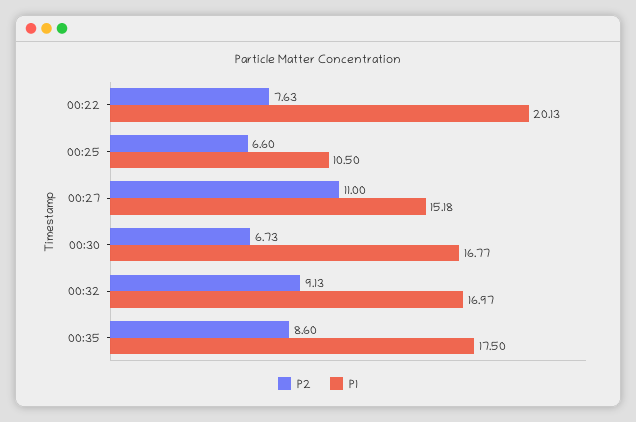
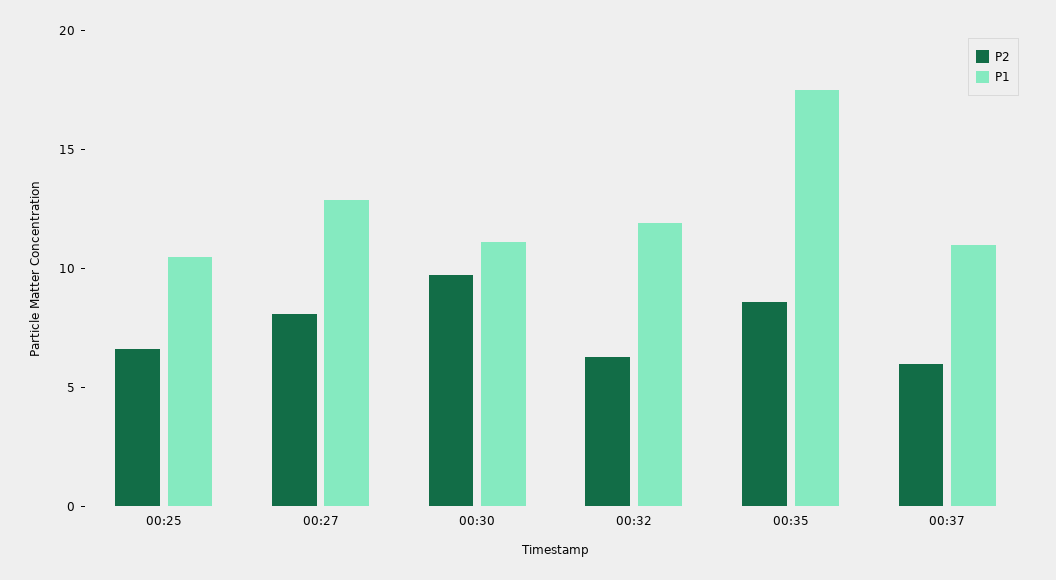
P2, 00:22: 7.63 -> none
P1, 00:22: 20.13 -> none
P2, 00:27: 11 -> 8
P1, 00:27: 15.18 -> 13
P2, 00:30: 6.73 -> 10
P1, 00:30: 16.77 -> 11
P2, 00:32: 9.13 -> 6
P1, 00:32: 16.97 -> 12
P2, 00:37: none -> 6
P1, 00:37: none -> 11

